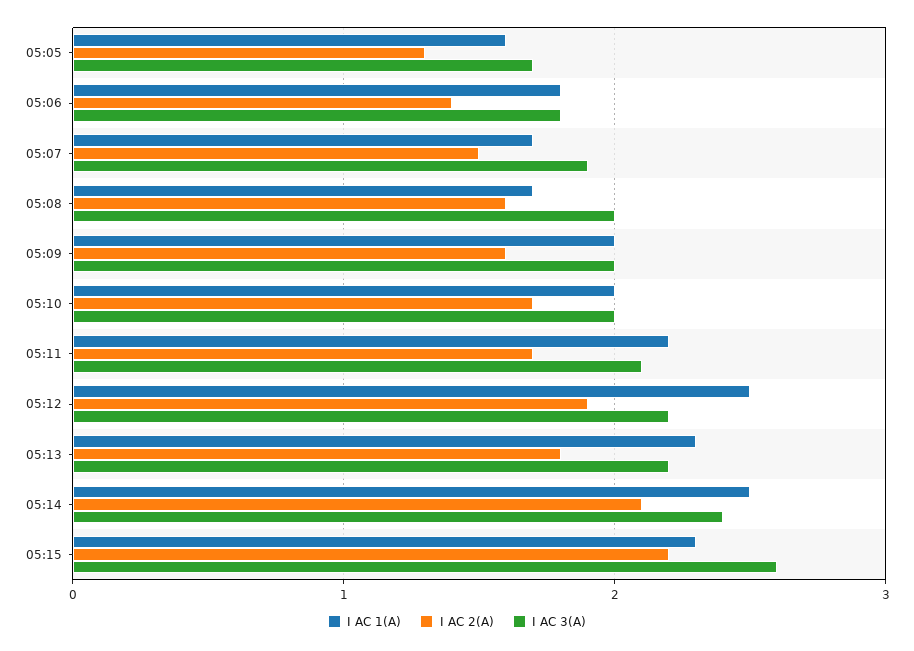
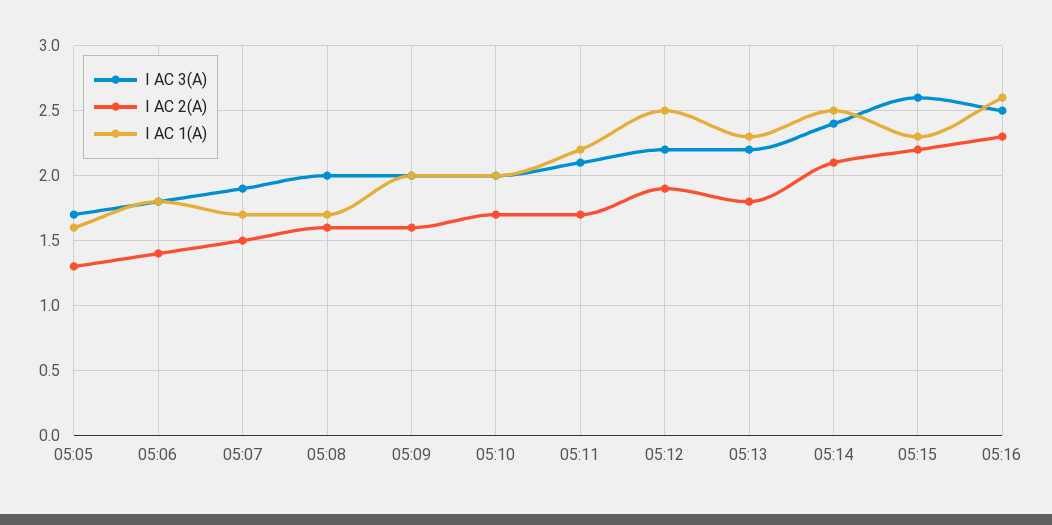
I AC 3(A), 05:16: none -> 2.5
I AC 2(A), 05:16: none -> 2.3
I AC 1(A), 05:16: none -> 2.6

